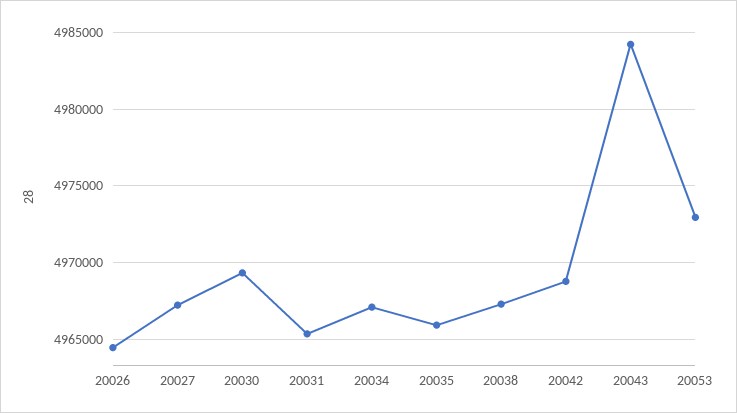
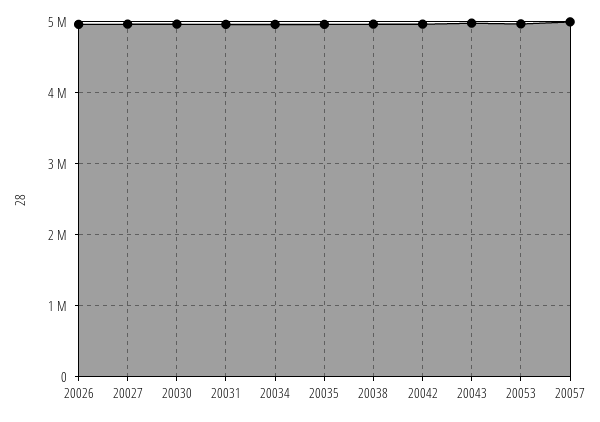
20057: none -> 5000000

